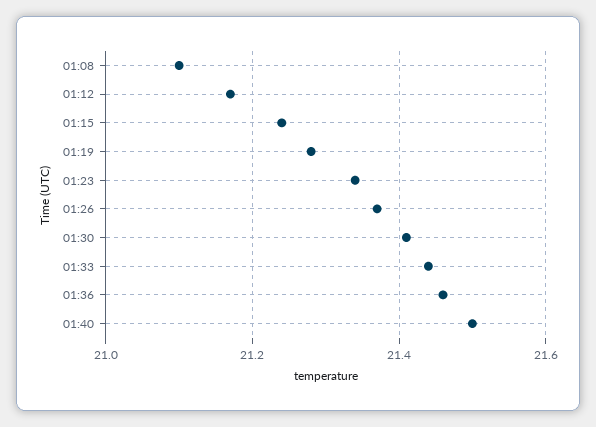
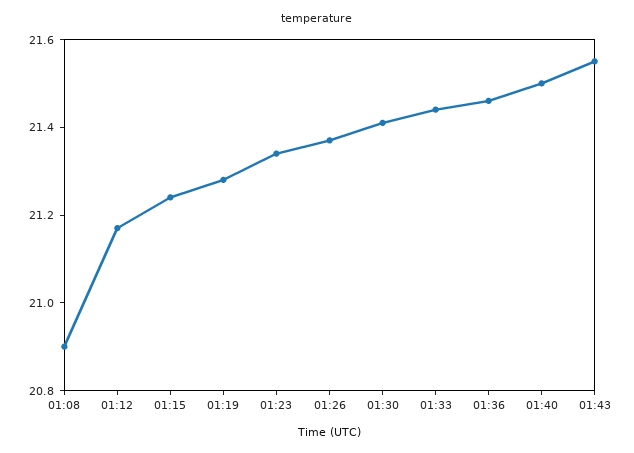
01:08: 21.1 -> 20.9
01:43: none -> 21.55

